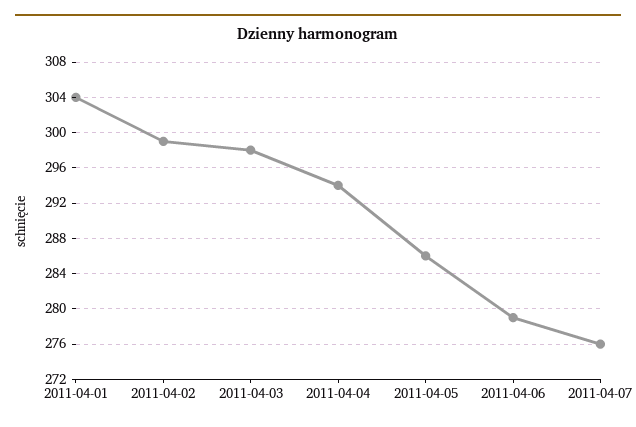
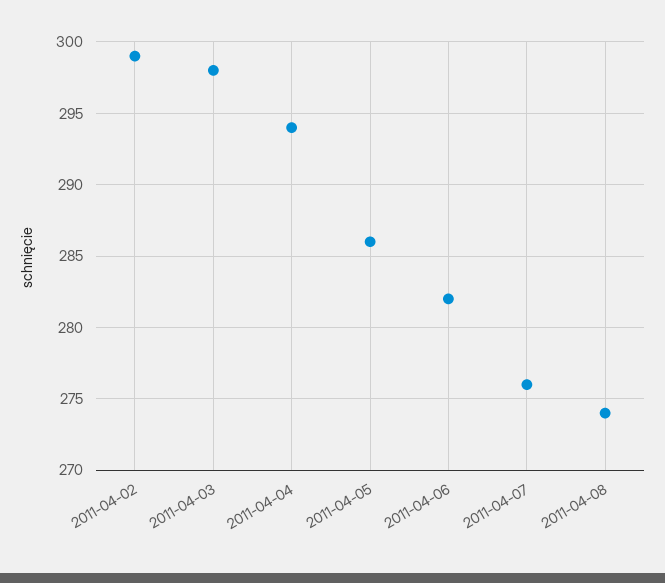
2011-04-01: 304 -> none
2011-04-06: 279 -> 282
2011-04-08: none -> 274

